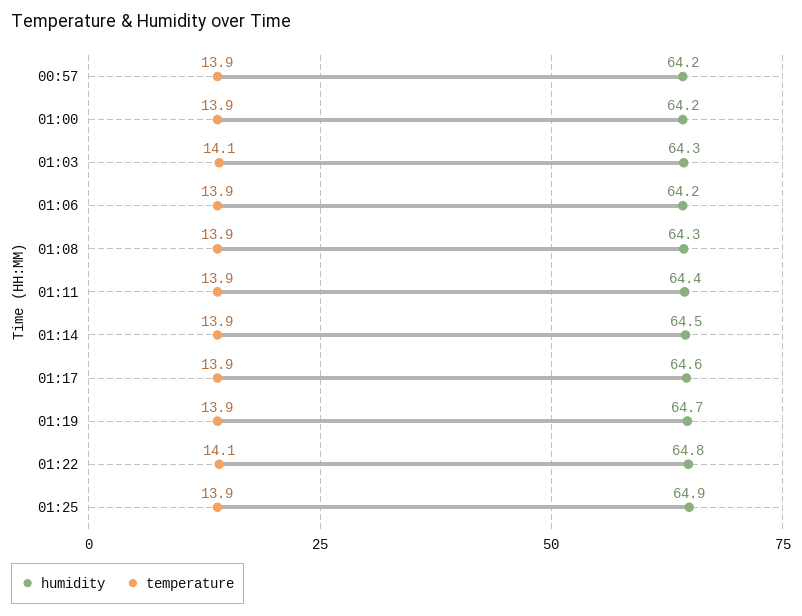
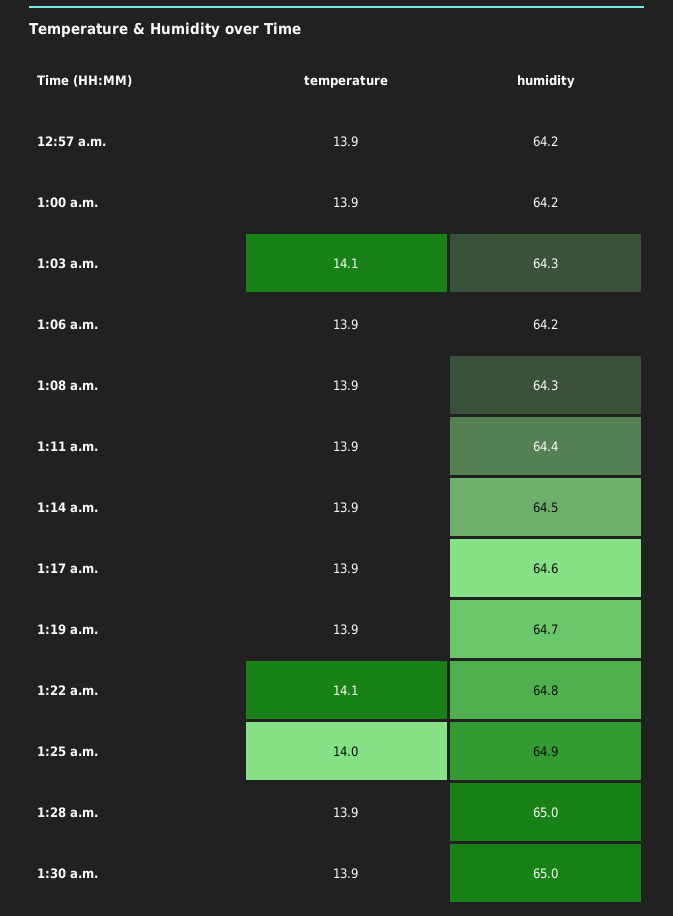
temperature, 01:25: 13.9 -> 14
temperature, 1:28 a.m.: none -> 13.9
humidity, 1:28 a.m.: none -> 65
temperature, 1:30 a.m.: none -> 13.9
humidity, 1:30 a.m.: none -> 65

